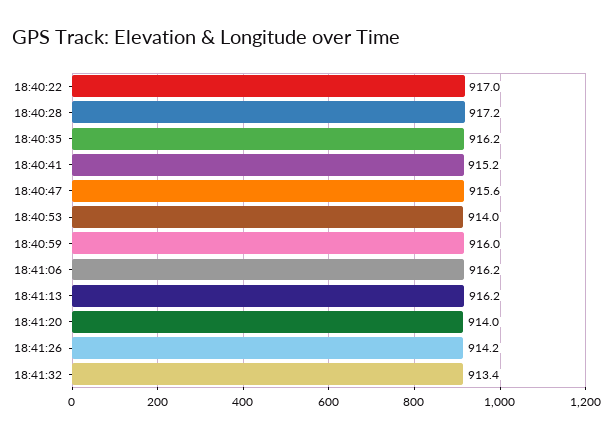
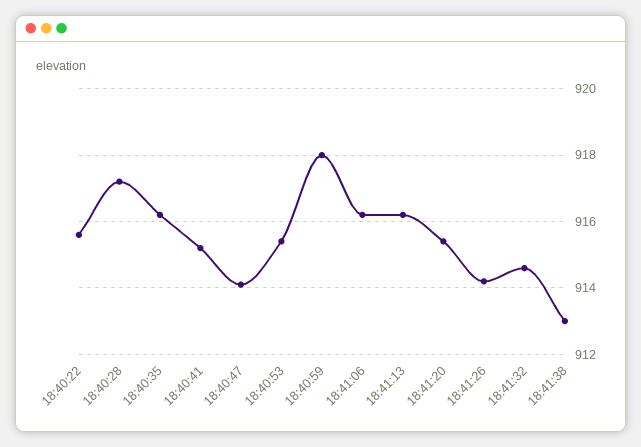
18:40:22: 917 -> 915.5
18:40:47: 915.6 -> 914
18:40:53: 914 -> 915.5
18:40:59: 916 -> 918
18:41:20: 914 -> 915.5
18:41:32: 913.4 -> 914.5
18:41:38: none -> 913

